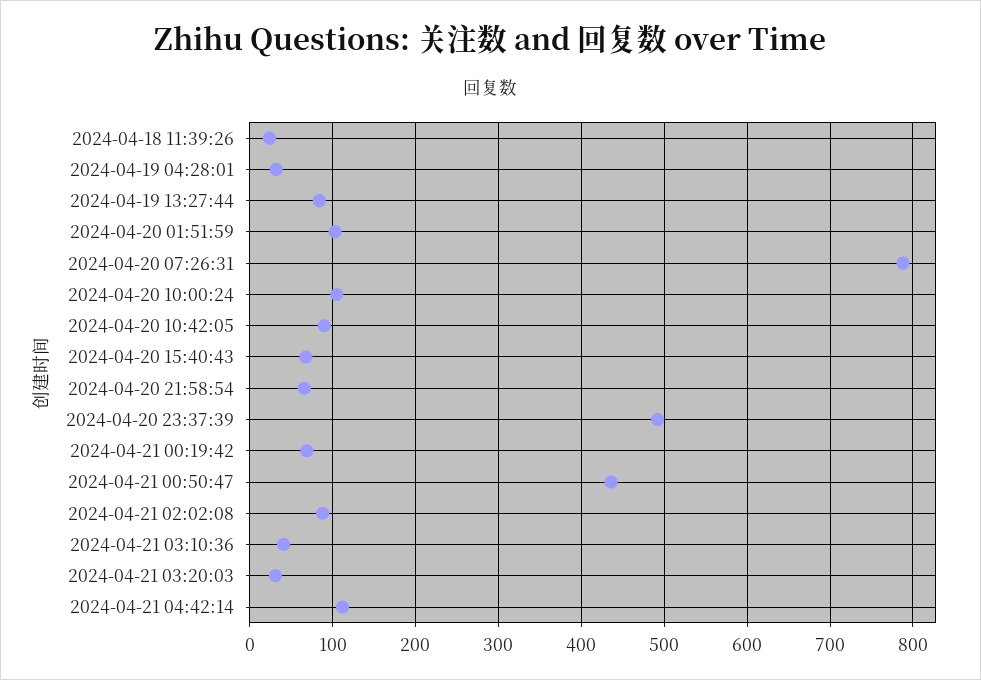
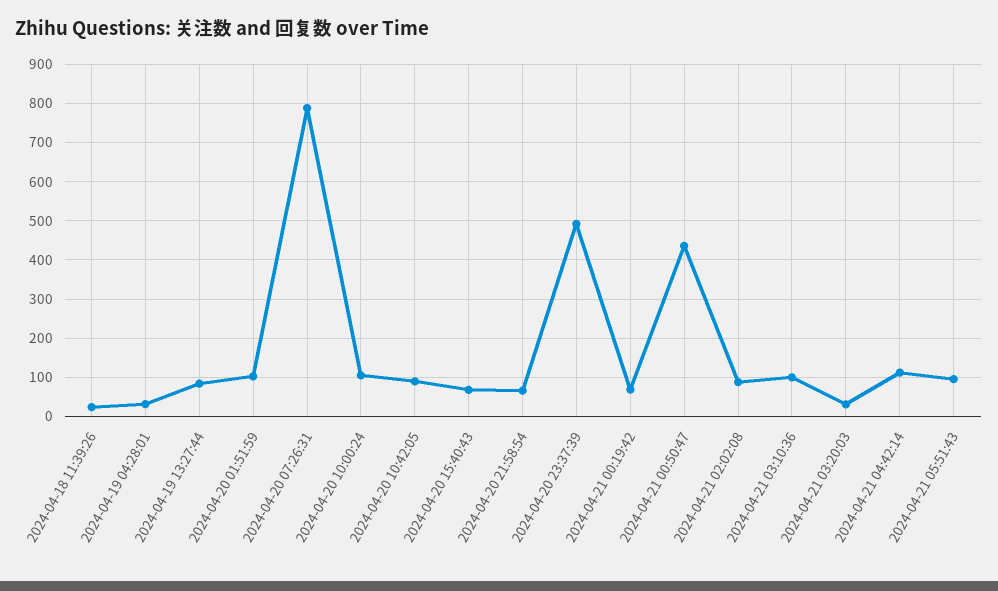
2024-04-21 03:10:36: 40 -> 100
2024-04-21 05:51:43: none -> 100

